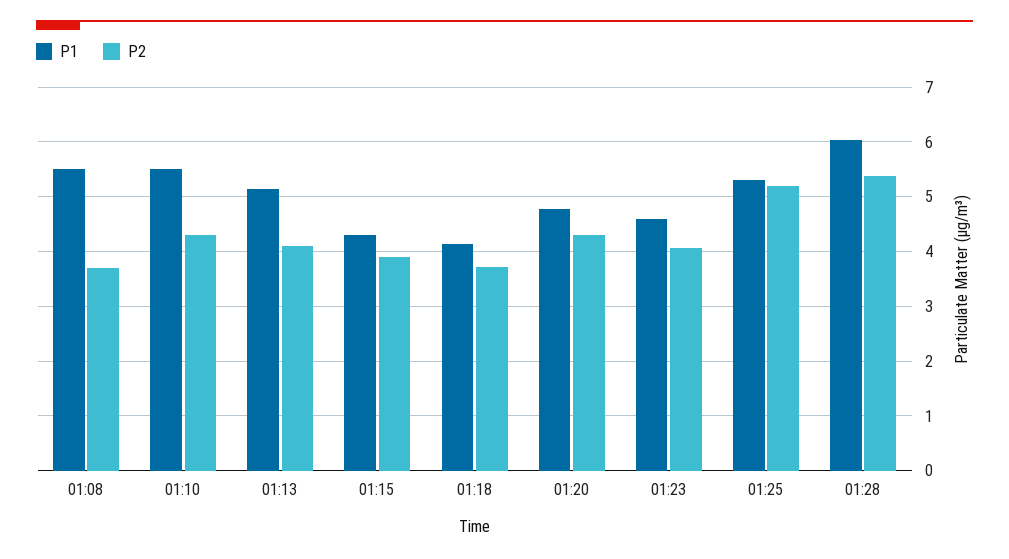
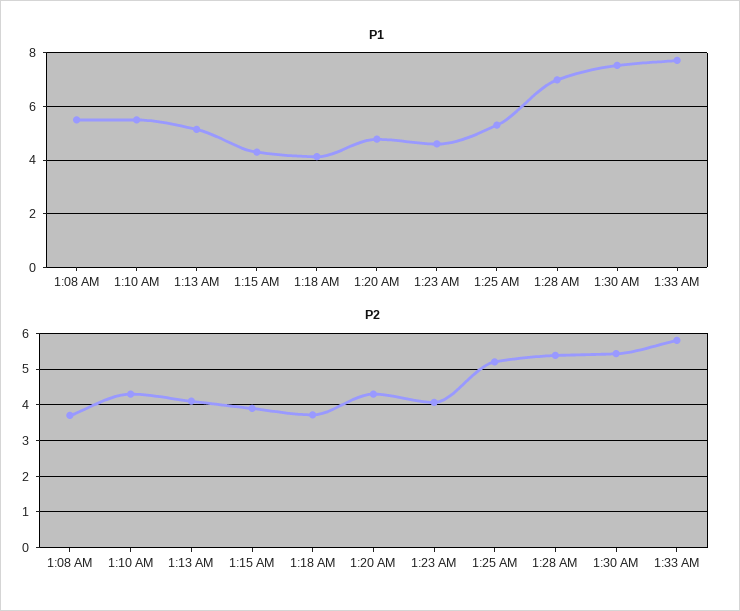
P1, 01:28: 6 -> 7
P1, 1:30 AM: none -> 7.5
P1, 1:33 AM: none -> 7.75
P2, 1:30 AM: none -> 5.4
P2, 1:33 AM: none -> 5.8

